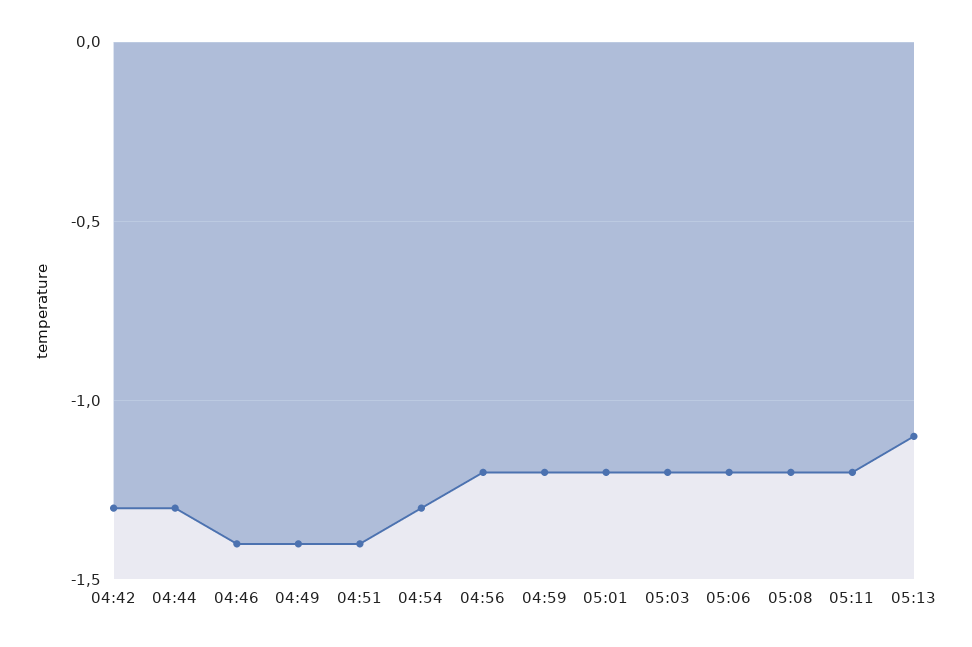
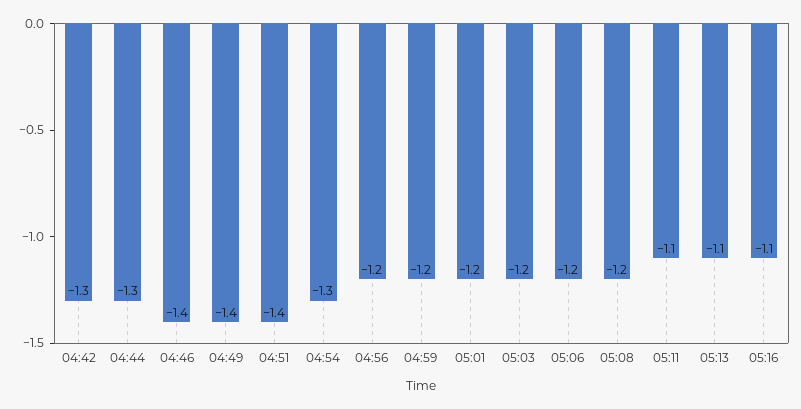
05:11: -1.2 -> -1.1
05:16: none -> -1.1

